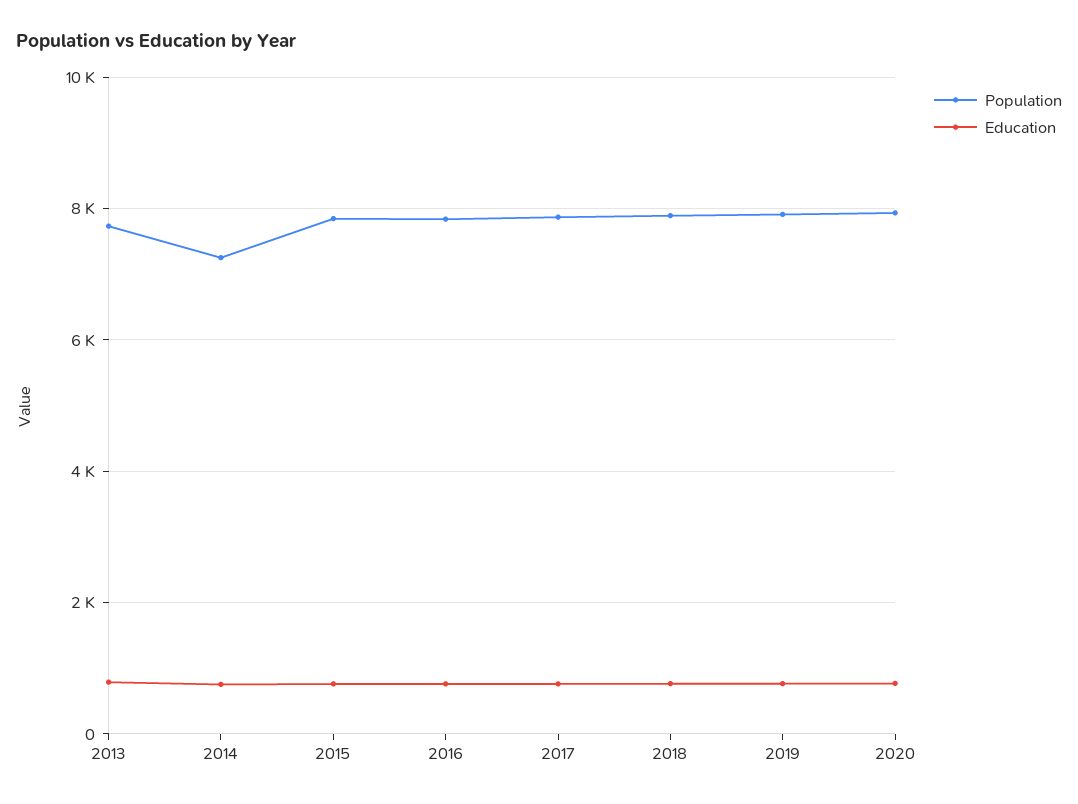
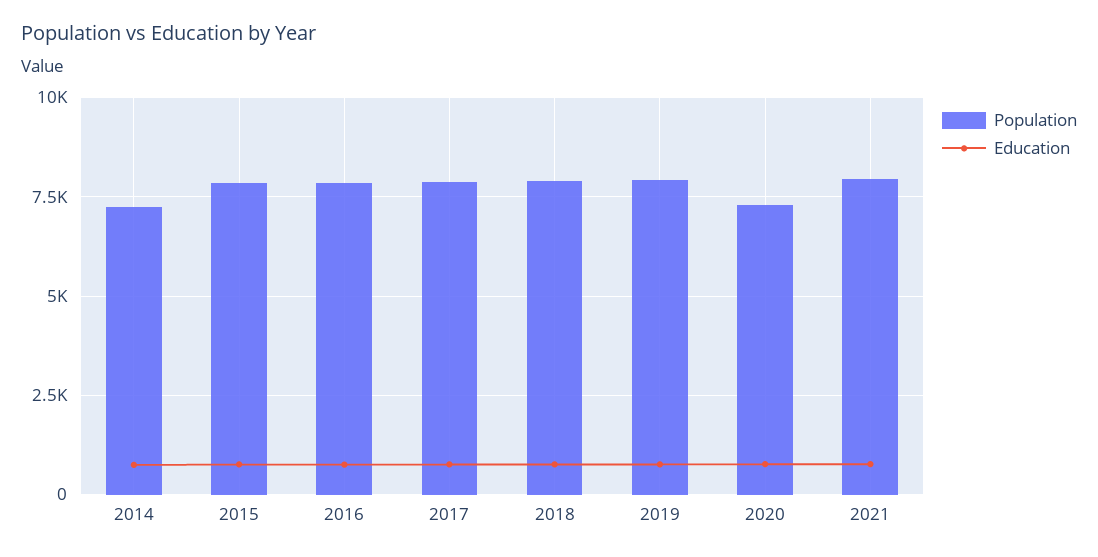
Population, 2013: 7800 -> none
Education, 2013: 800 -> none
Population, 2020: 8000 -> 7250
Population, 2021: none -> 8000
Education, 2021: none -> 750

